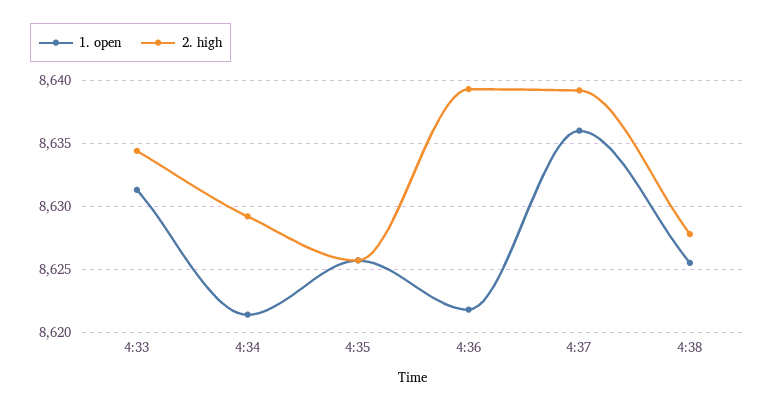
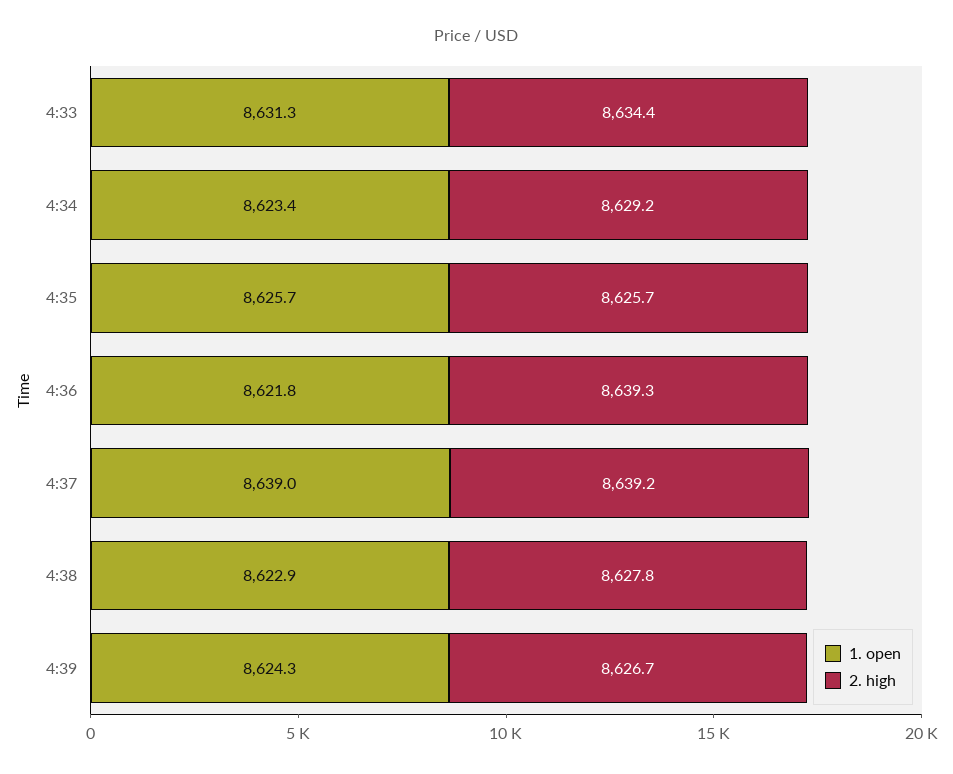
1. open, 4:34: 8621.5 -> 8623.4
1. open, 4:37: 8636 -> 8639
1. open, 4:38: 8625.5 -> 8622.9
1. open, 4:39: none -> 8624.3
2. high, 4:39: none -> 8626.7

